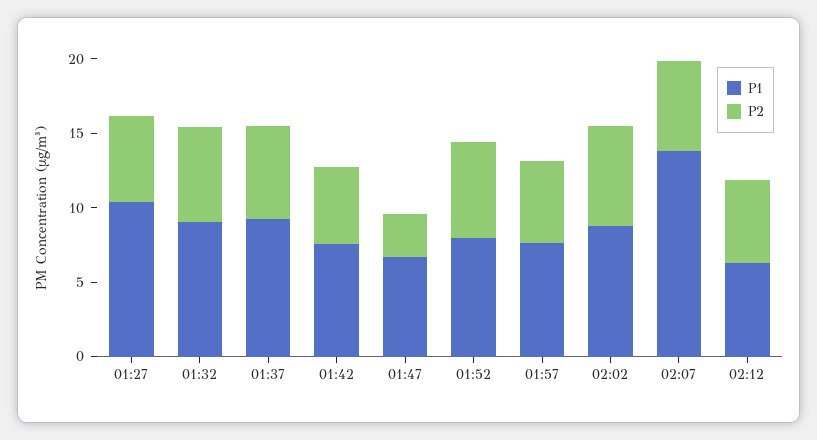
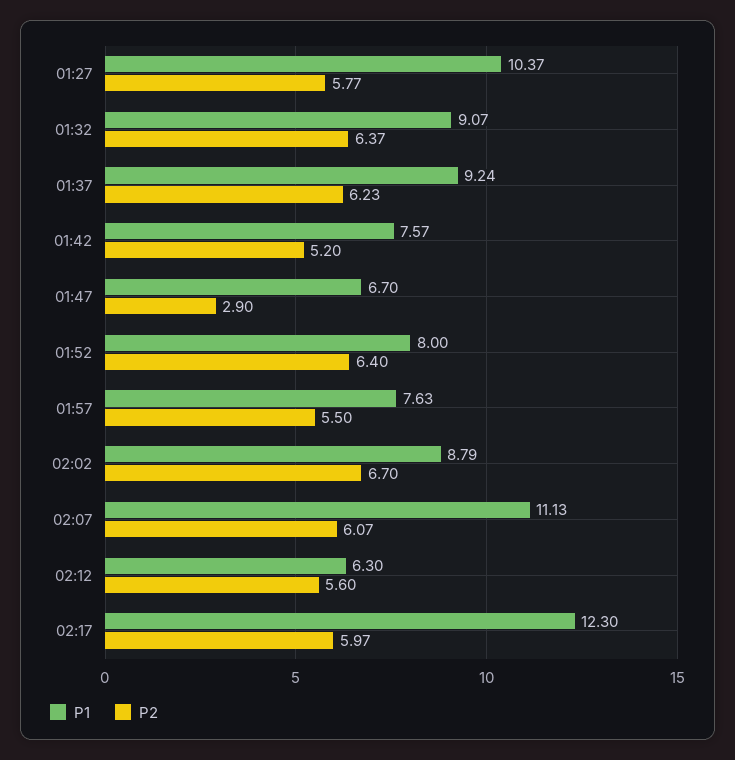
P1, 02:07: 14 -> 11.13
P1, 02:17: none -> 12.3
P2, 02:17: none -> 5.97

